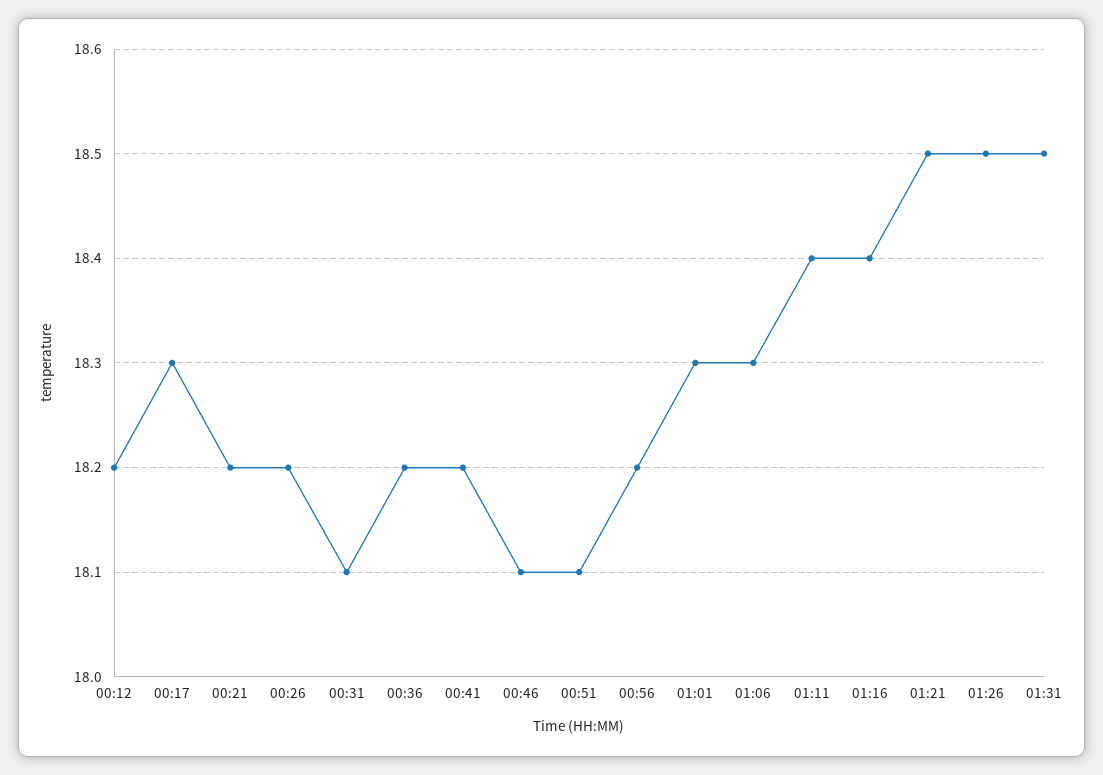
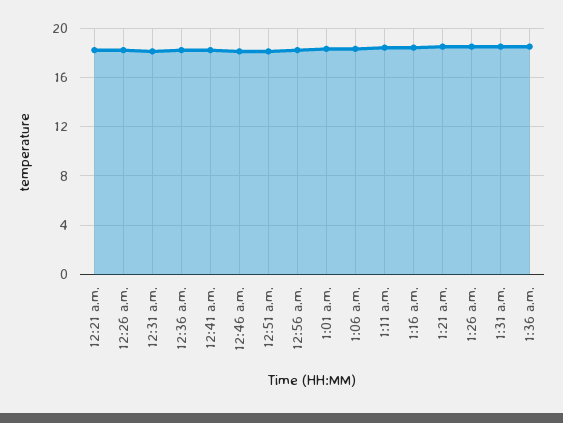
00:12: 18.2 -> none
00:17: 18.3 -> none
1:36 a.m.: none -> 18.5

